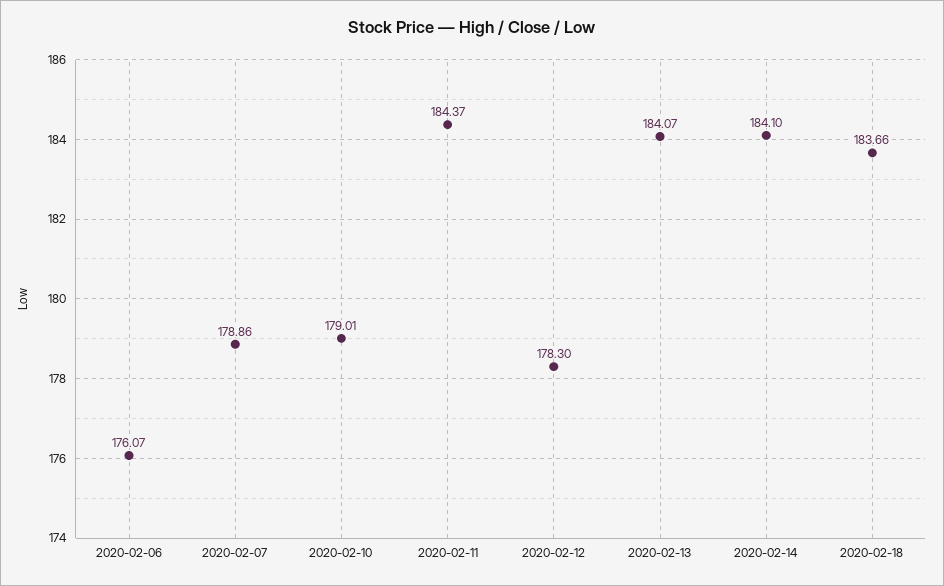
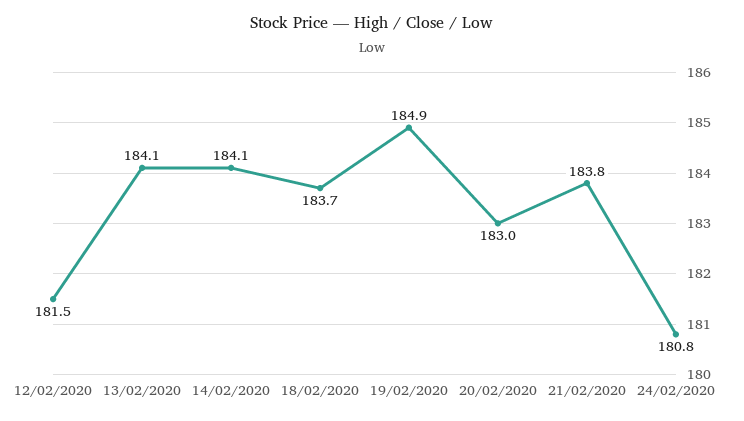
2020-02-06: 176.07 -> none
2020-02-07: 178.86 -> none
2020-02-10: 179.01 -> none
2020-02-11: 184.37 -> none
2020-02-12: 178.3 -> 181.5
19/02/2020: none -> 184.9
20/02/2020: none -> 183
21/02/2020: none -> 183.8
24/02/2020: none -> 180.8

